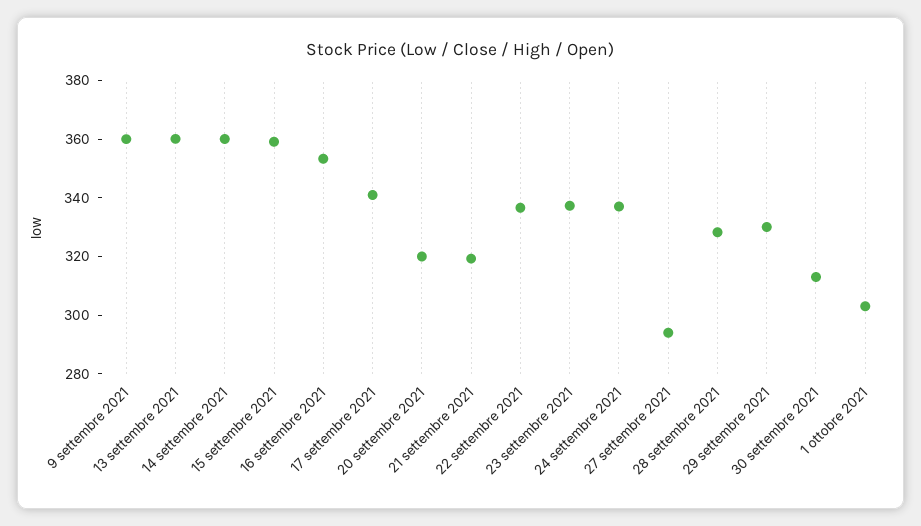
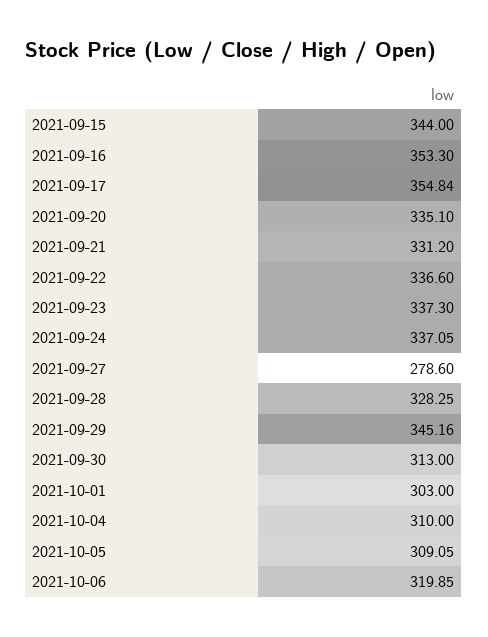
9 settembre 2021: 360 -> none
13 settembre 2021: 360 -> none
14 settembre 2021: 360 -> none
15 settembre 2021: 360 -> 344
17 settembre 2021: 340 -> 354.84
20 settembre 2021: 320 -> 335.1
21 settembre 2021: 320 -> 331.2
27 settembre 2021: 295 -> 278.6
29 settembre 2021: 330 -> 345.16
2021-10-04: none -> 310
2021-10-05: none -> 309.05
2021-10-06: none -> 319.85

